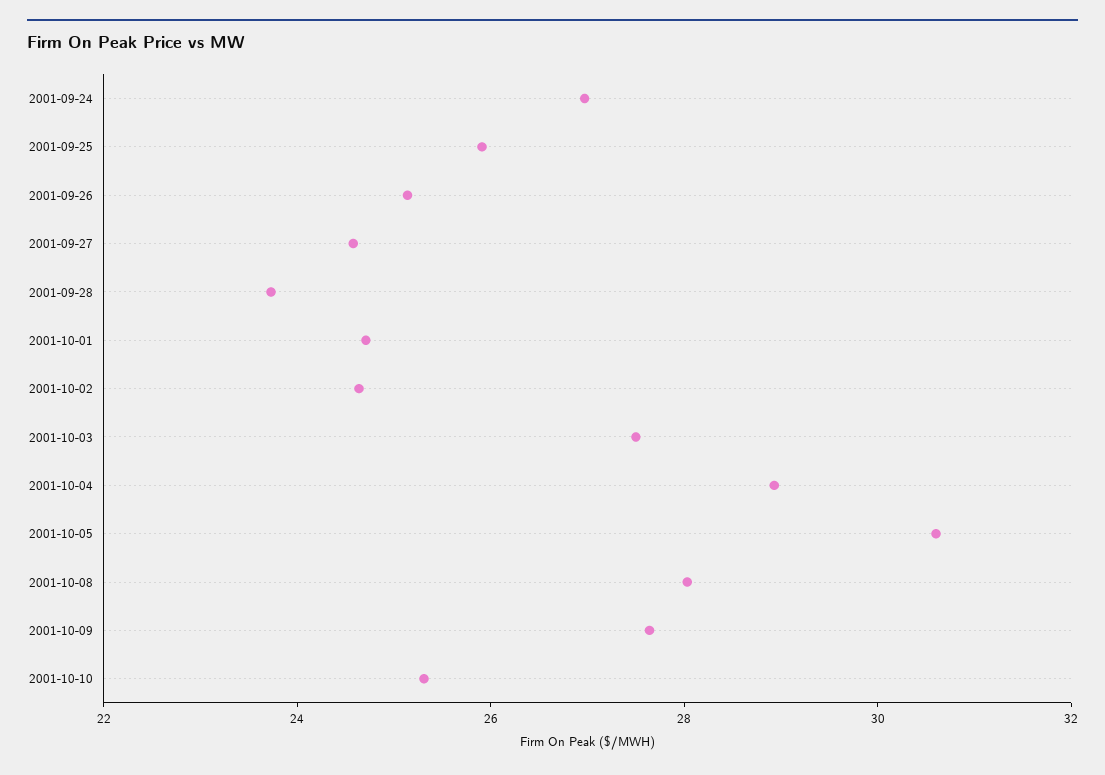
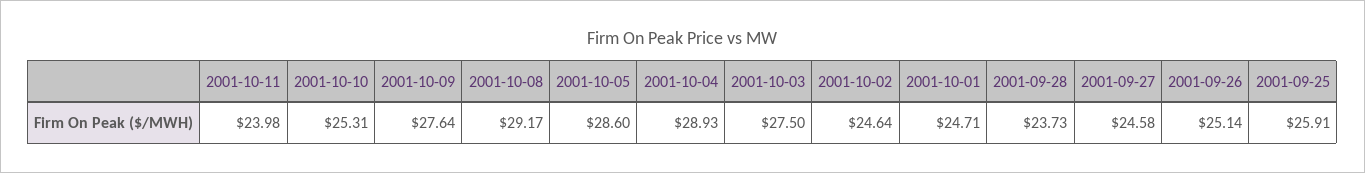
2001-09-24: 27 -> none
2001-10-05: 30.5 -> 28.6
2001-10-08: 28 -> 29.17
2001-10-11: none -> 23.98

